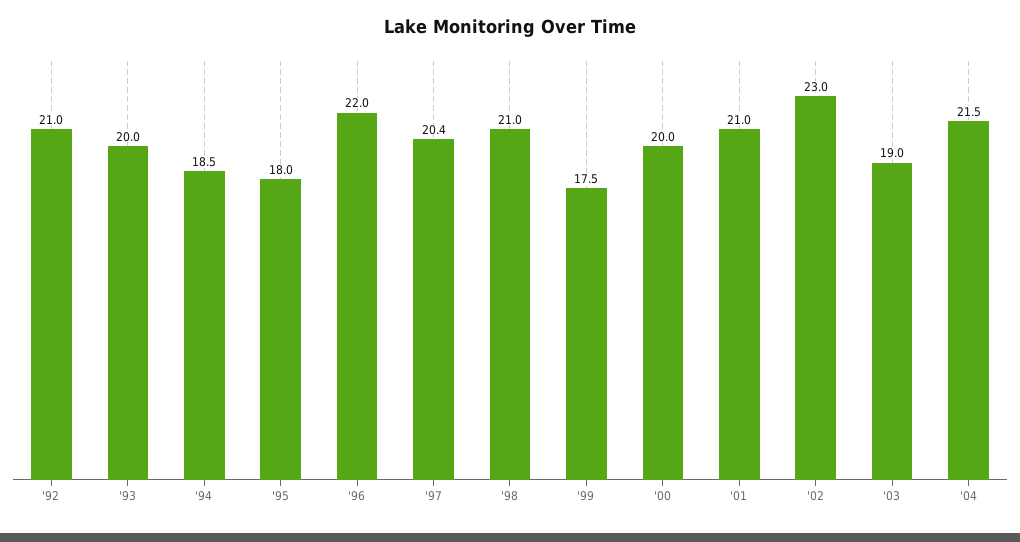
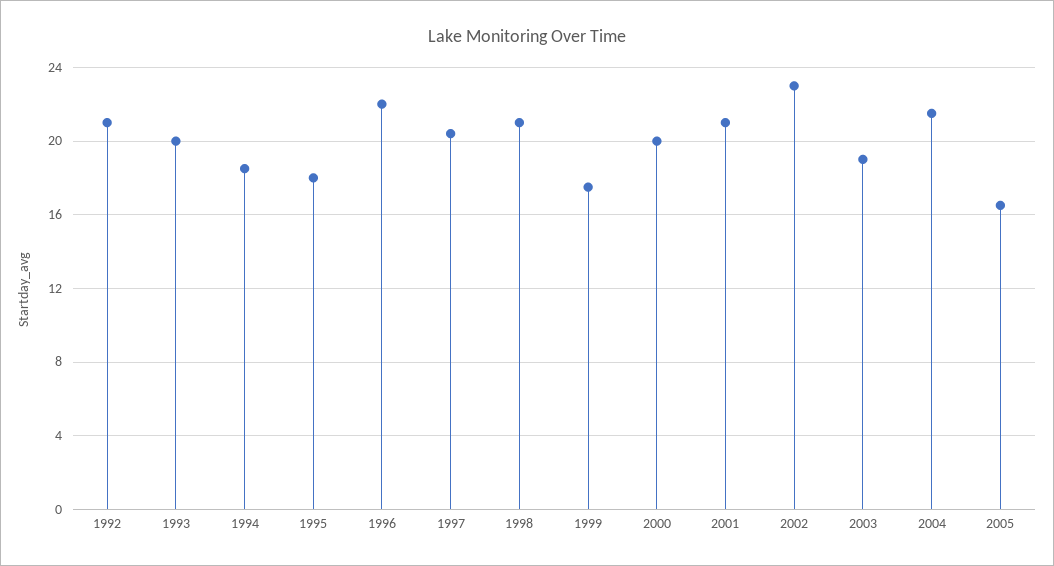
2005: none -> 16.5

